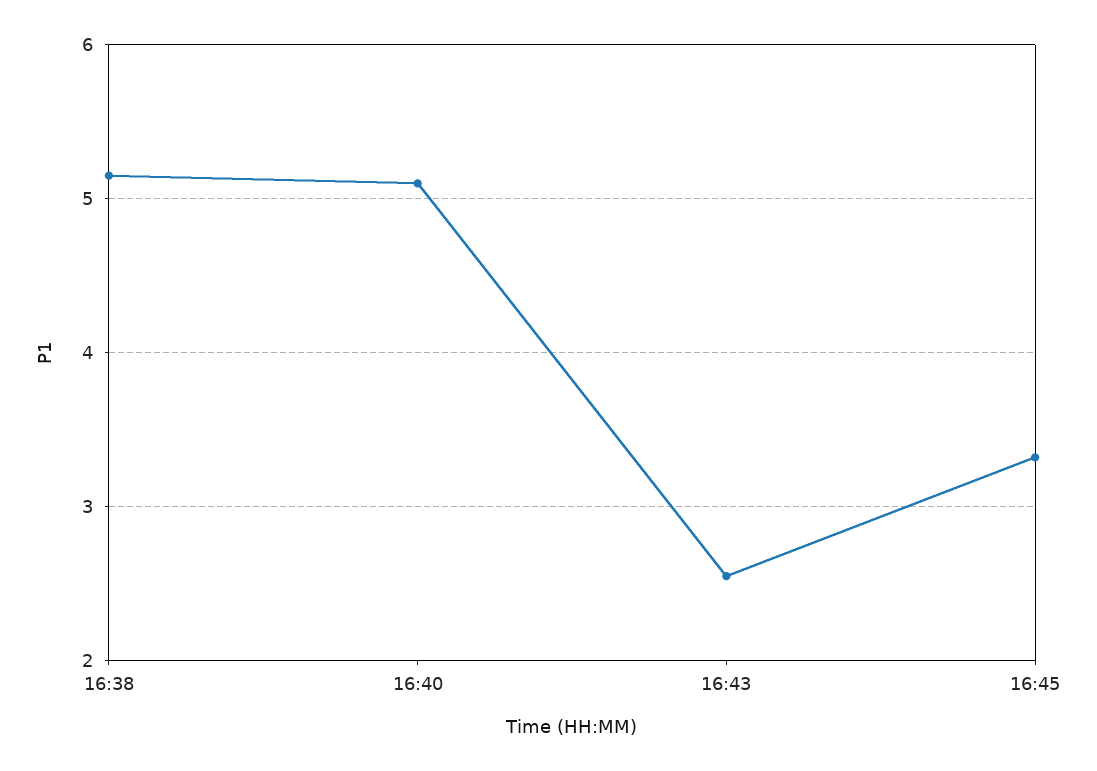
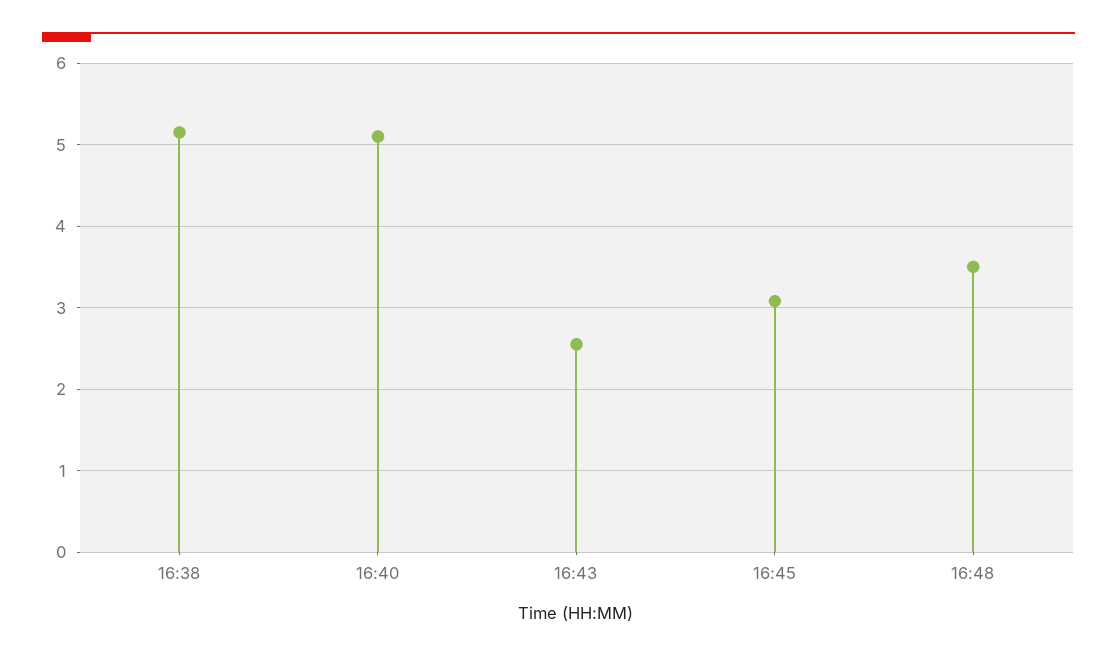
16:45: 3.3 -> 3.1
16:48: none -> 3.5

